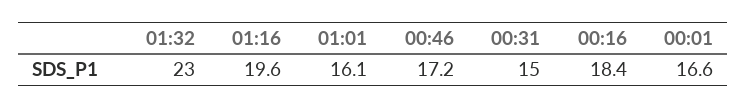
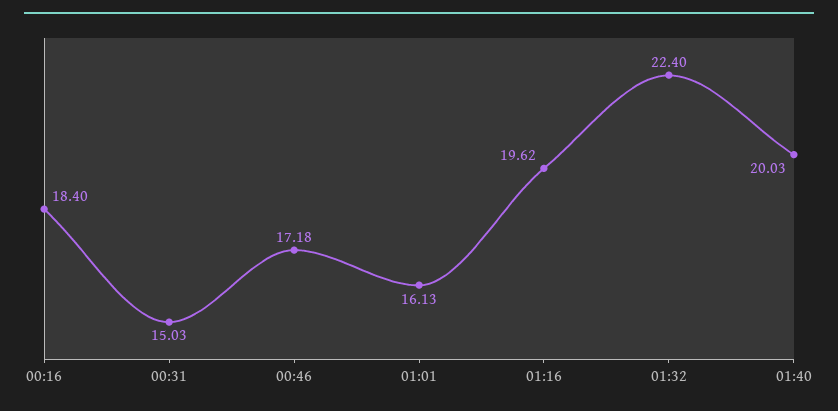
01:32: 23 -> 22.4
00:01: 16.6 -> none
01:40: none -> 20.03

